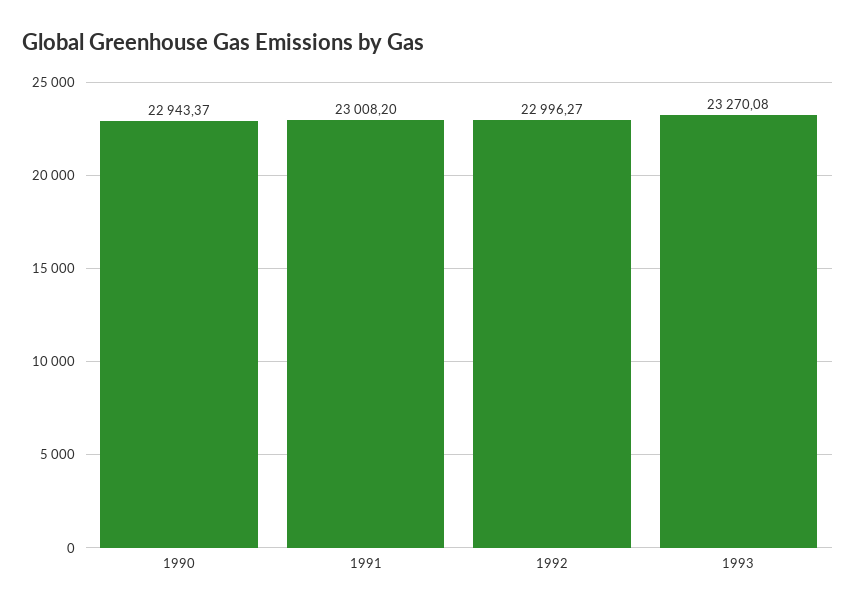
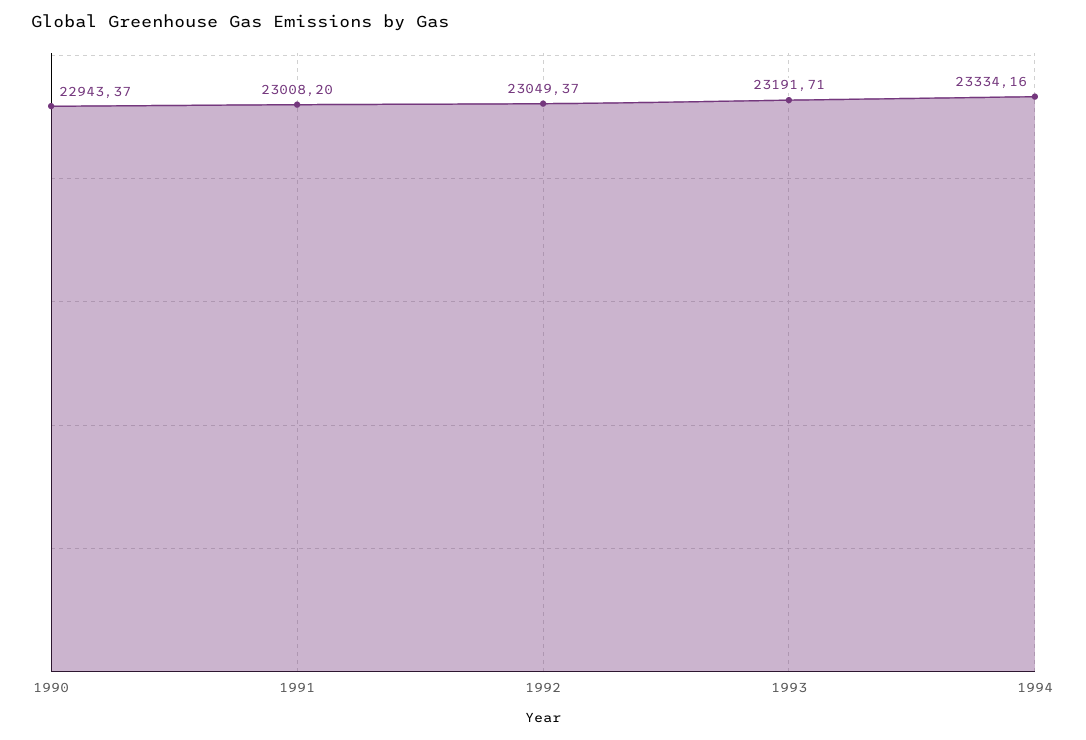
1992: 22996.27 -> 23049.37
1993: 23270.08 -> 23191.71
1994: none -> 23334.16

